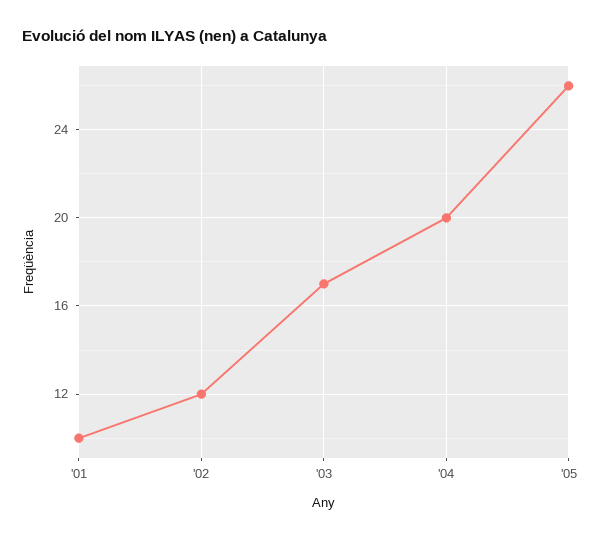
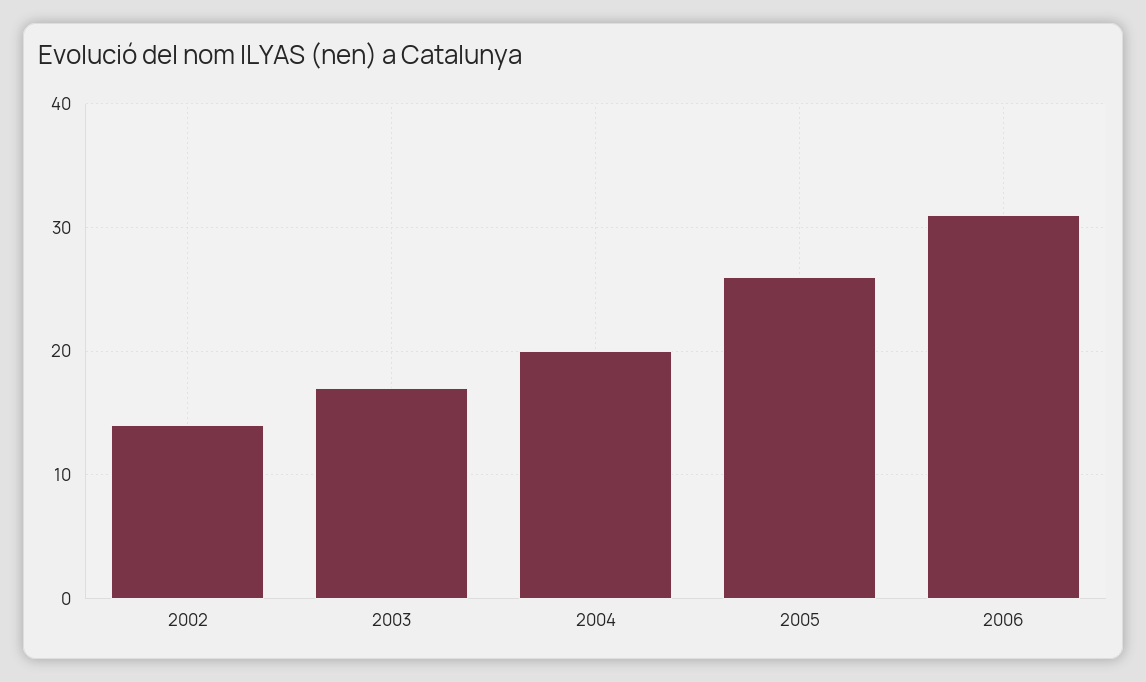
'01: 10 -> none
'02: 12 -> 14
2006: none -> 31

